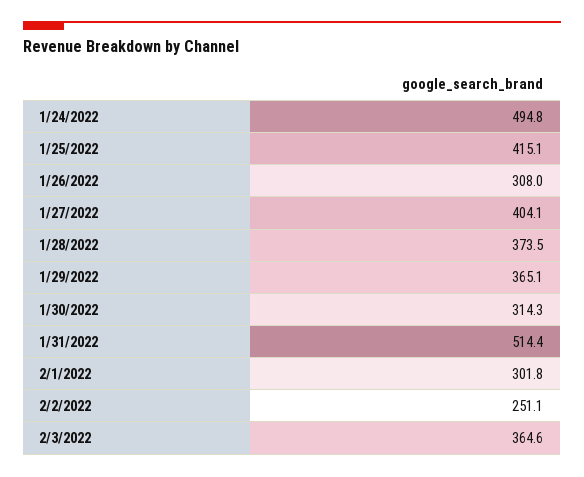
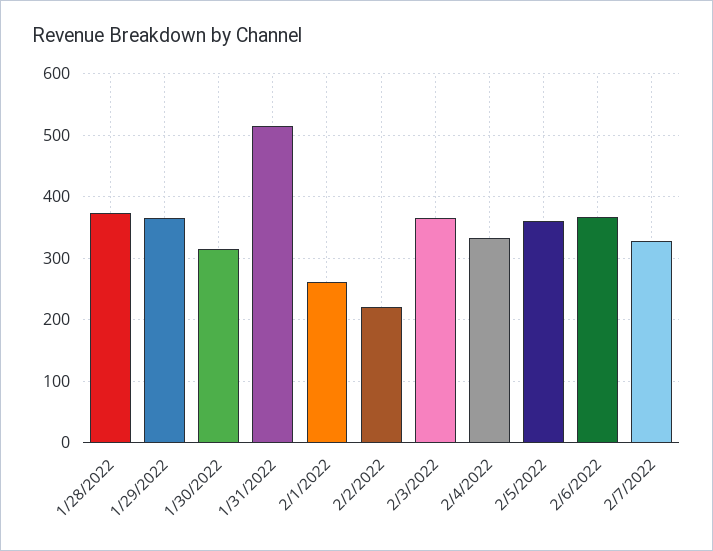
1/24/2022: 494.8 -> none
1/25/2022: 415.1 -> none
1/26/2022: 308 -> none
1/27/2022: 404.1 -> none
2/1/2022: 301.8 -> 260
2/2/2022: 251.1 -> 220
2/4/2022: none -> 330
2/5/2022: none -> 360
2/6/2022: none -> 370
2/7/2022: none -> 330

